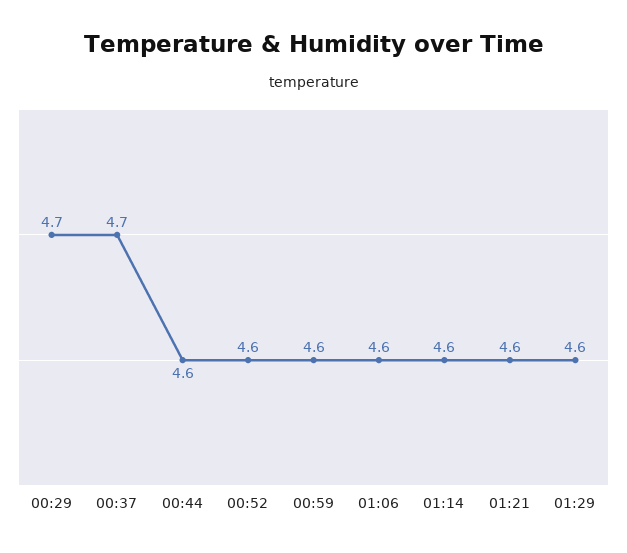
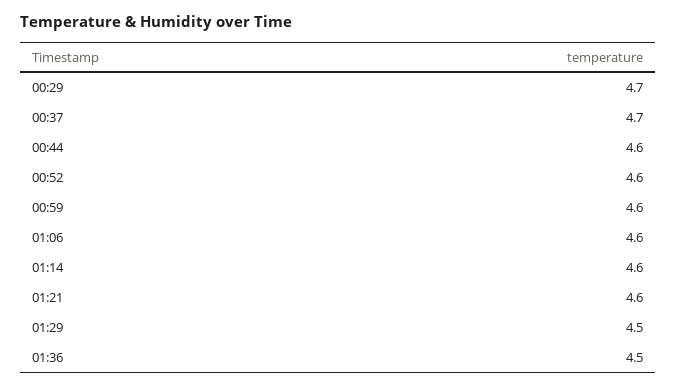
01:29: 4.6 -> 4.5
01:36: none -> 4.5

